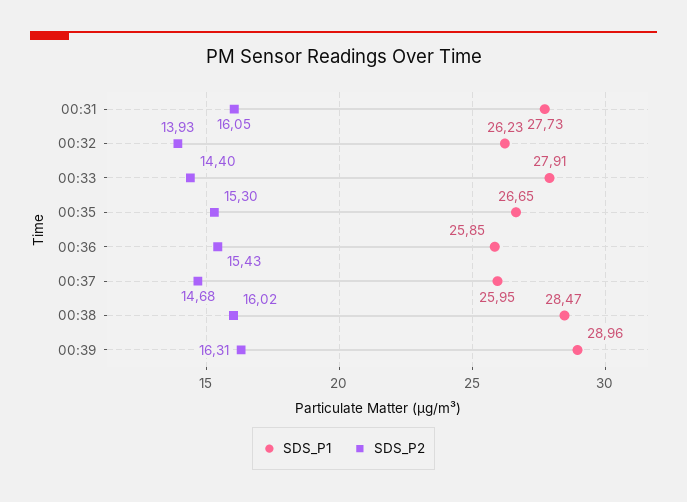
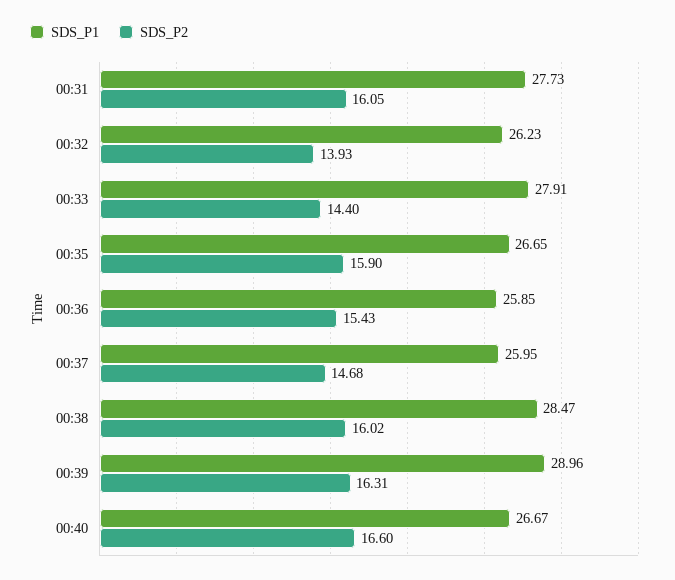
SDS_P2, 00:35: 15.3 -> 15.9
SDS_P1, 00:40: none -> 26.67
SDS_P2, 00:40: none -> 16.6

